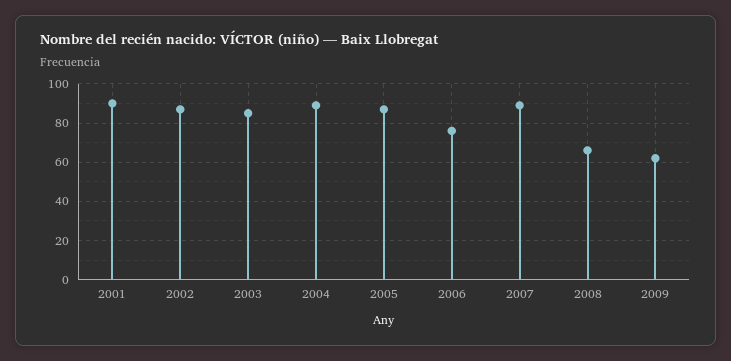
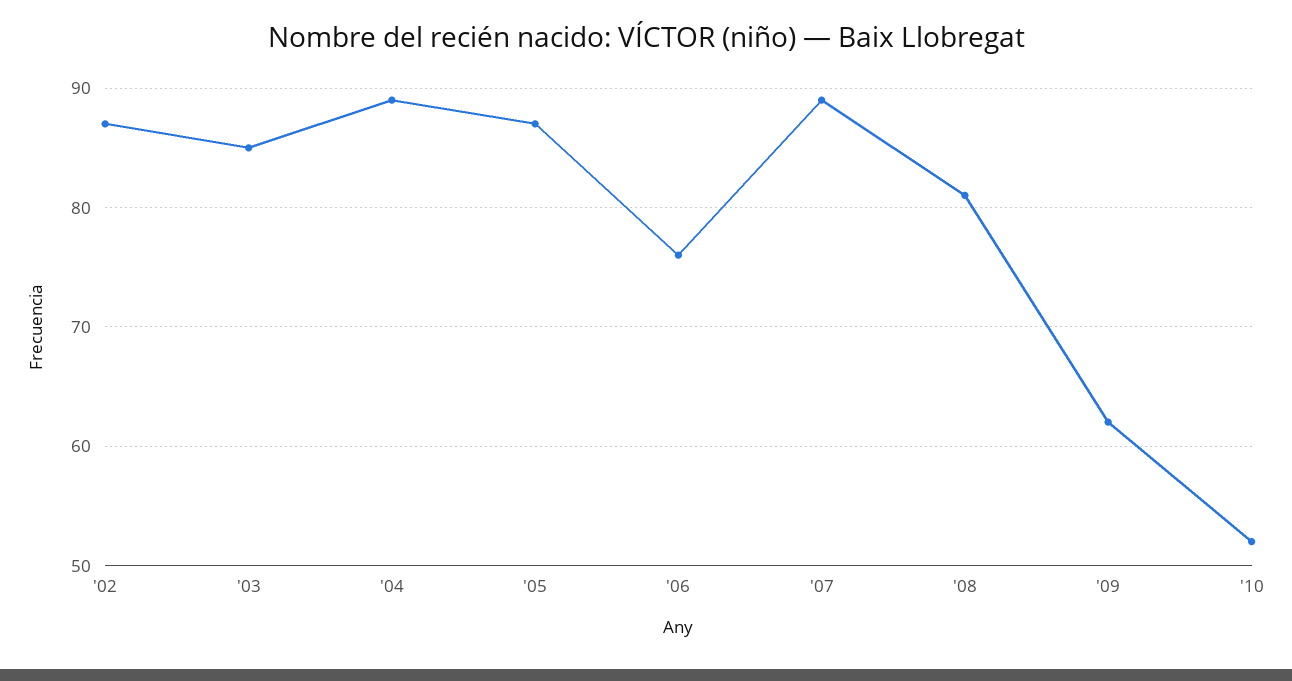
2001: 90 -> none
2008: 65 -> 81
'10: none -> 52

